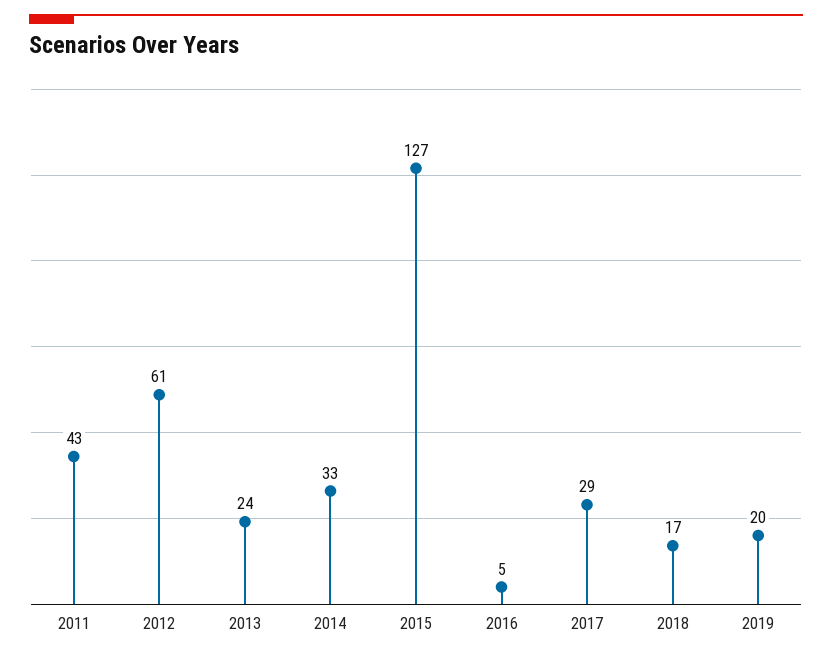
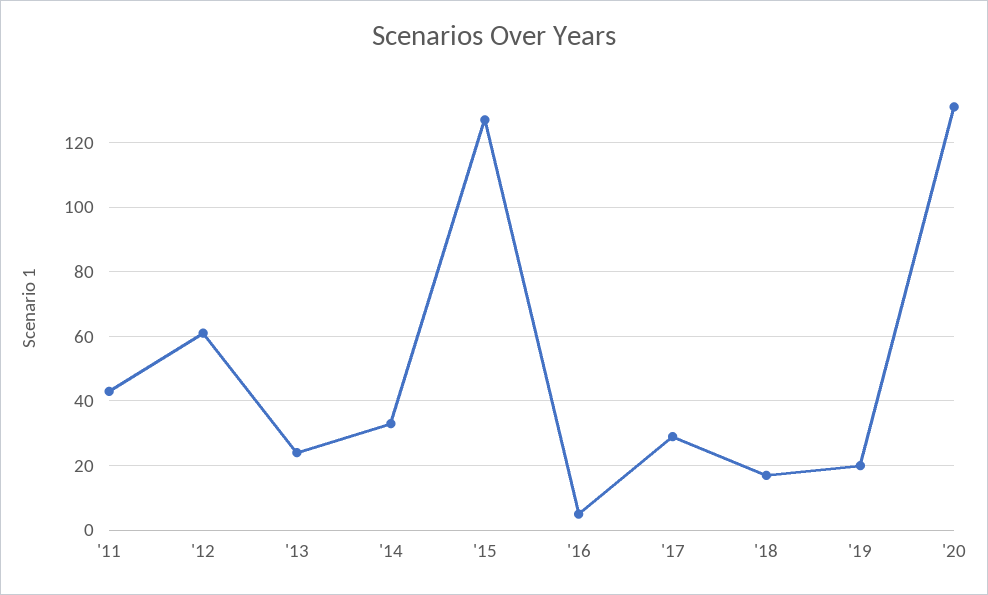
'20: none -> 130

